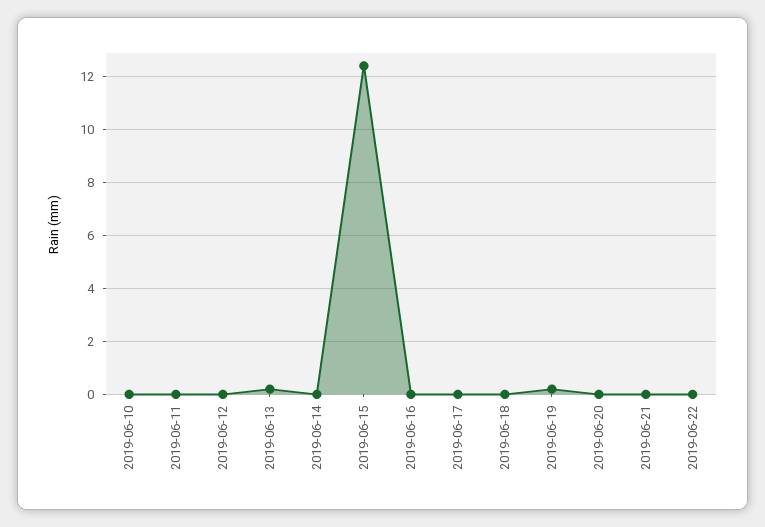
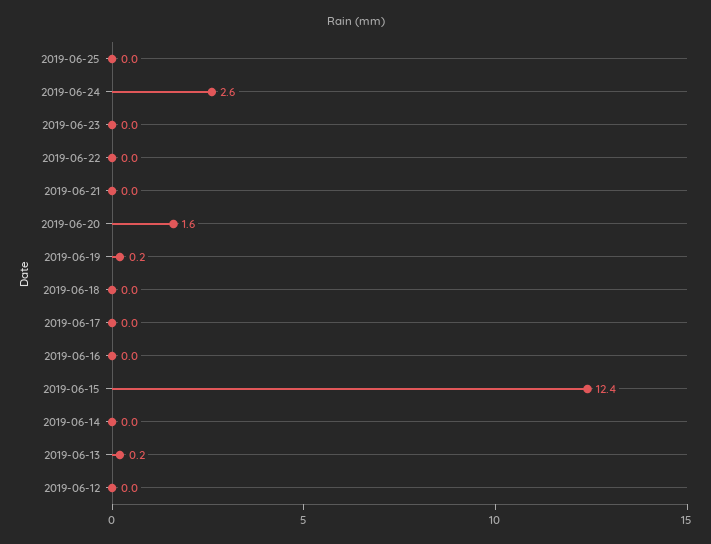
2019-06-10: 0 -> none
2019-06-11: 0 -> none
2019-06-20: 0 -> 1.6
2019-06-25: none -> 0
2019-06-24: none -> 2.6
2019-06-23: none -> 0

